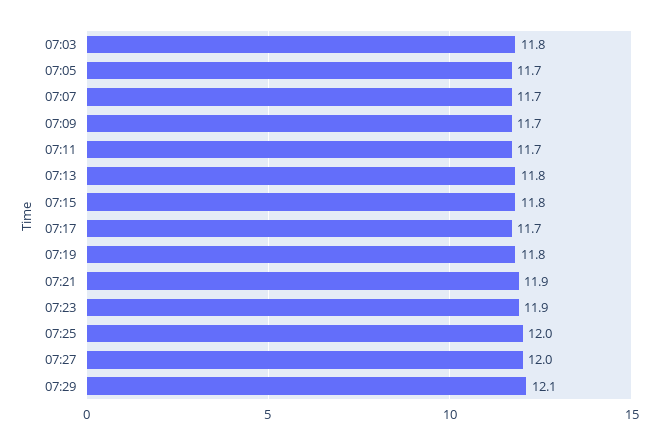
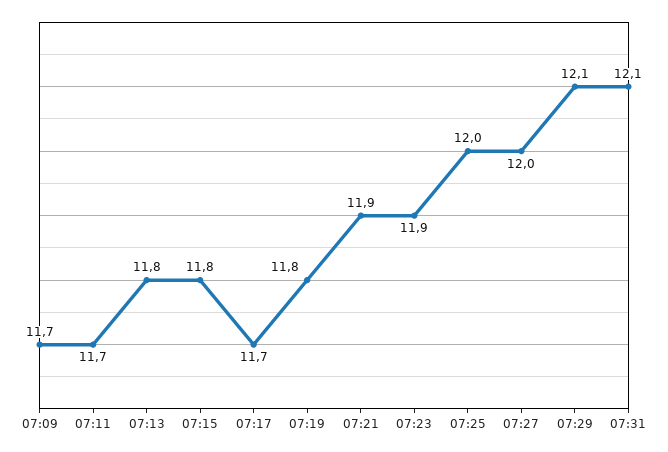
07:03: 11.8 -> none
07:05: 11.7 -> none
07:07: 11.7 -> none
07:31: none -> 12.1

